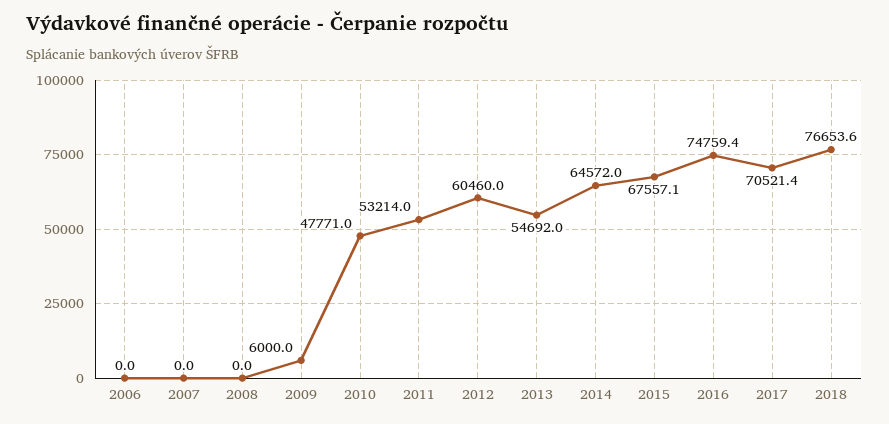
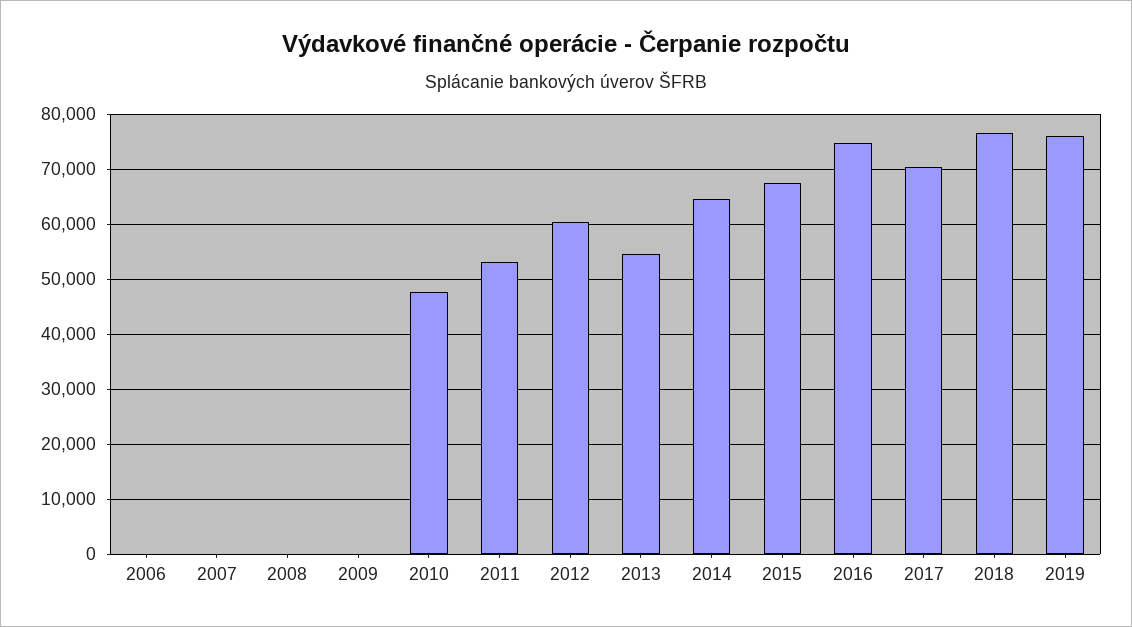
2009: 6000 -> 0
2019: none -> 76000

